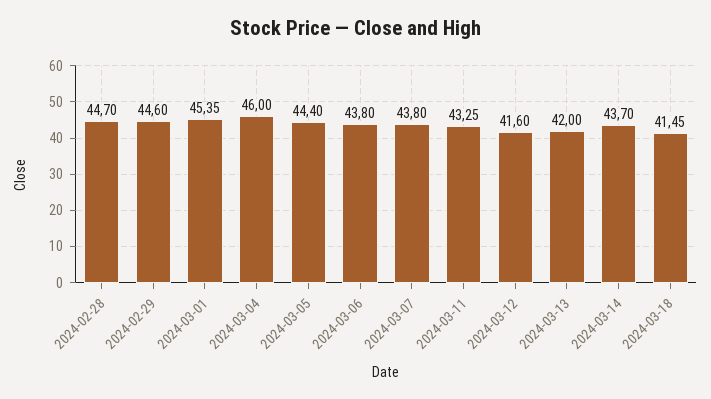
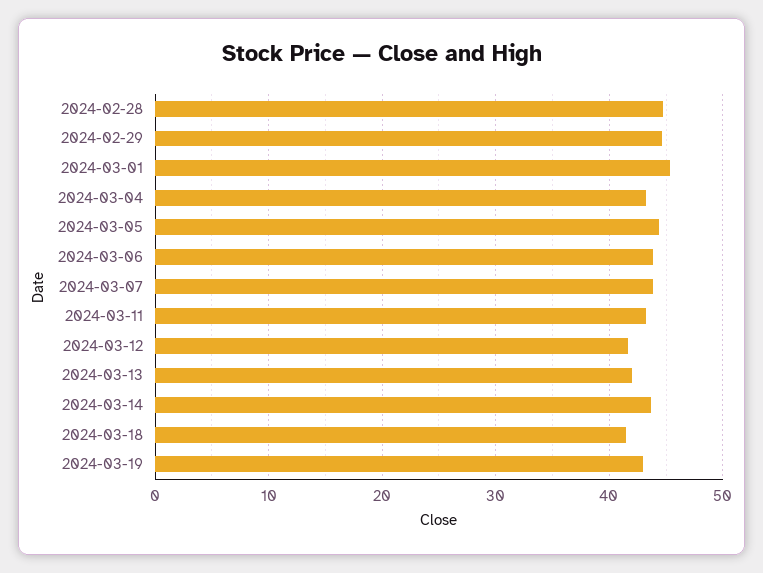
2024-03-04: 46 -> 43
2024-03-19: none -> 43

